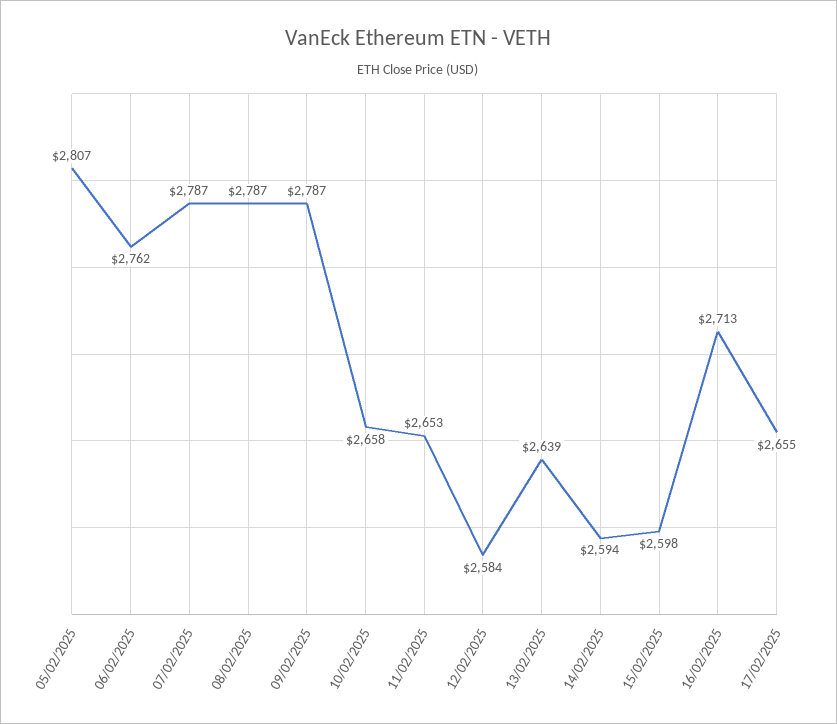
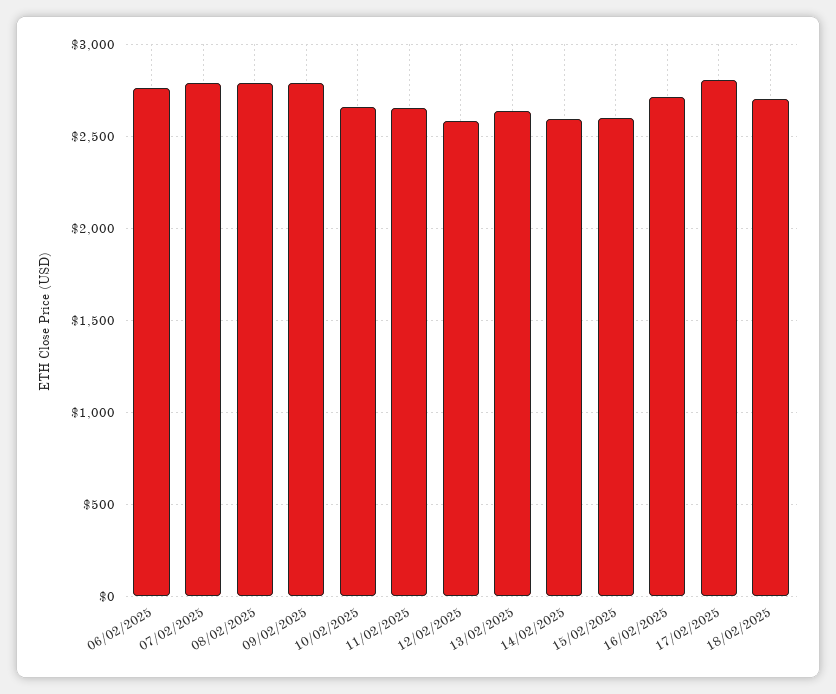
05/02/2025: 2807 -> none
17/02/2025: 2655 -> 2800
18/02/2025: none -> 2700

